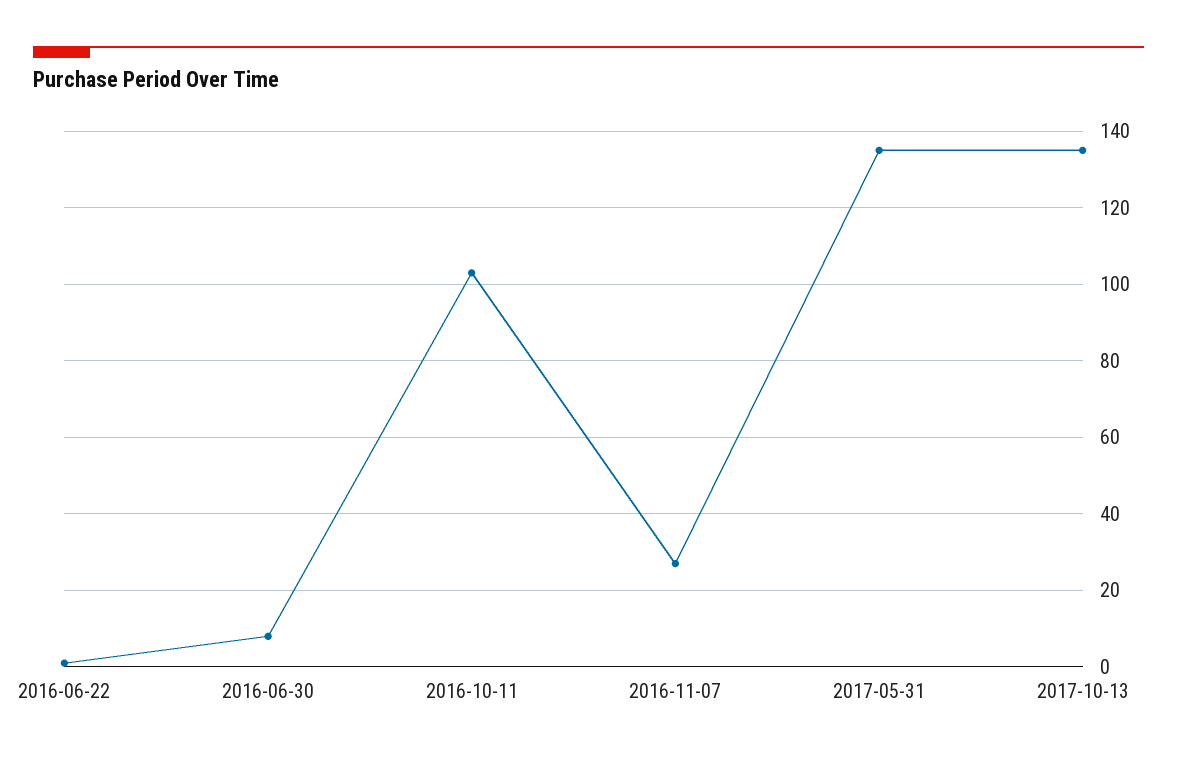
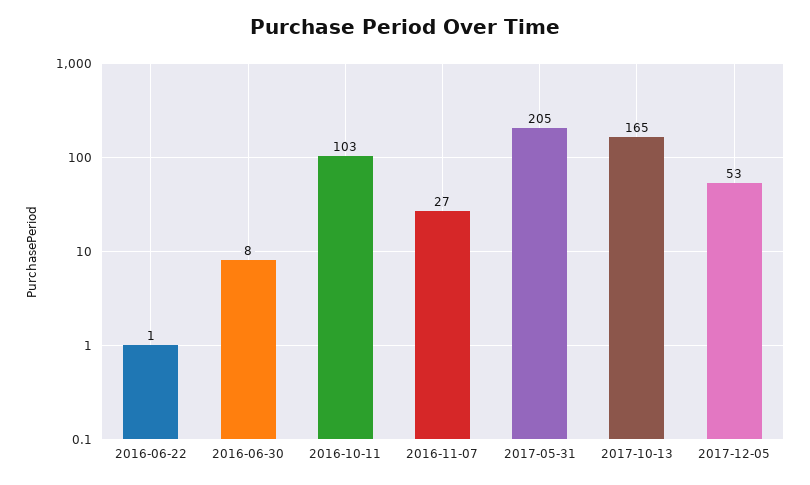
2017-05-31: 135 -> 205
2017-10-13: 135 -> 165
2017-12-05: none -> 53

